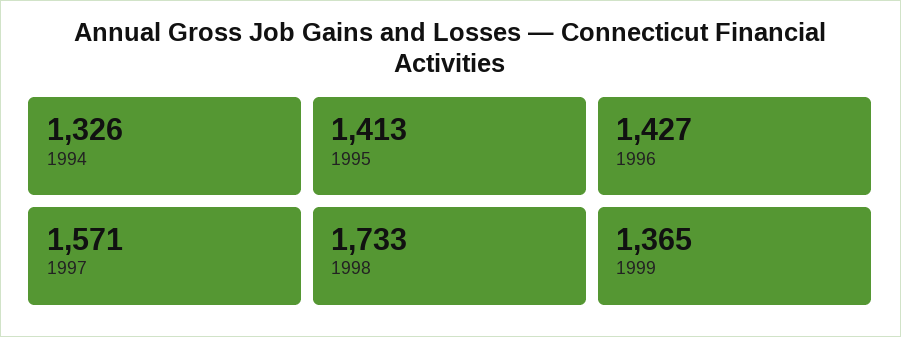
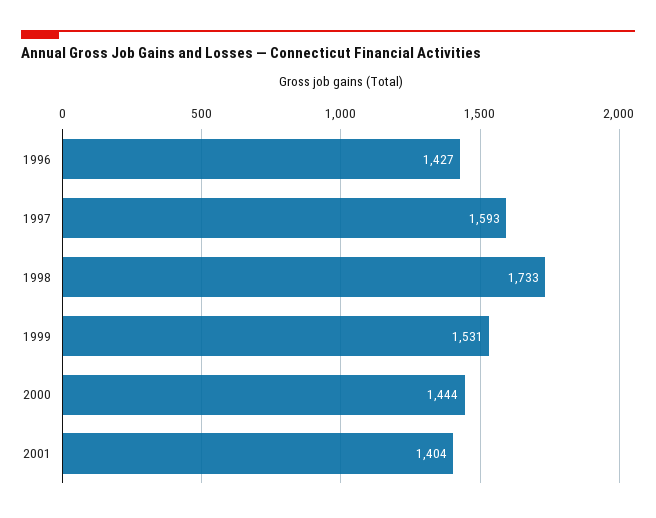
1994: 1326 -> none
1995: 1413 -> none
1997: 1571 -> 1593
1999: 1365 -> 1531
2000: none -> 1444
2001: none -> 1404

